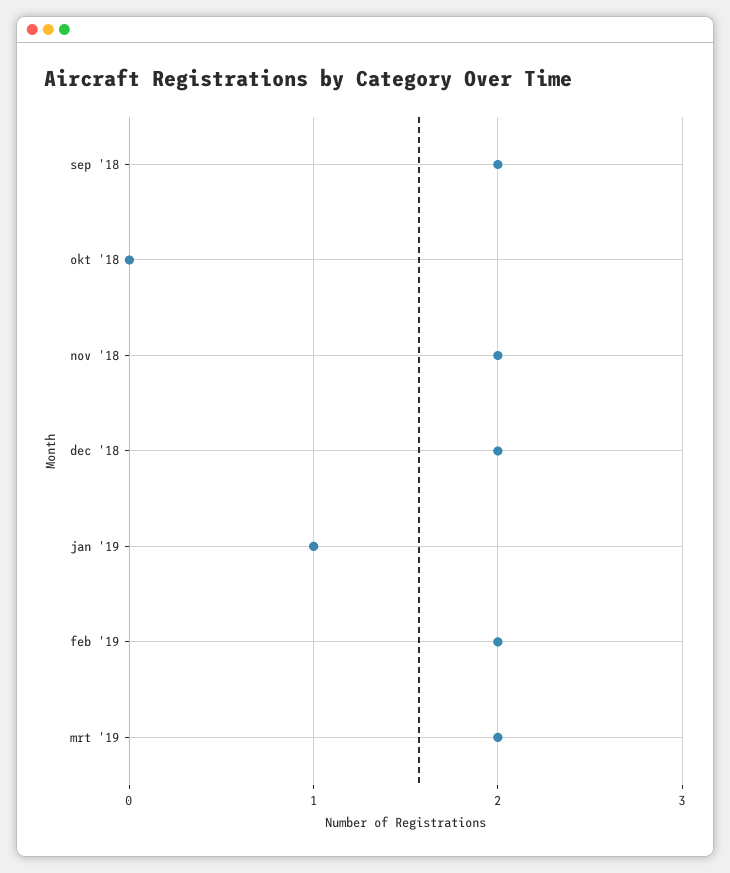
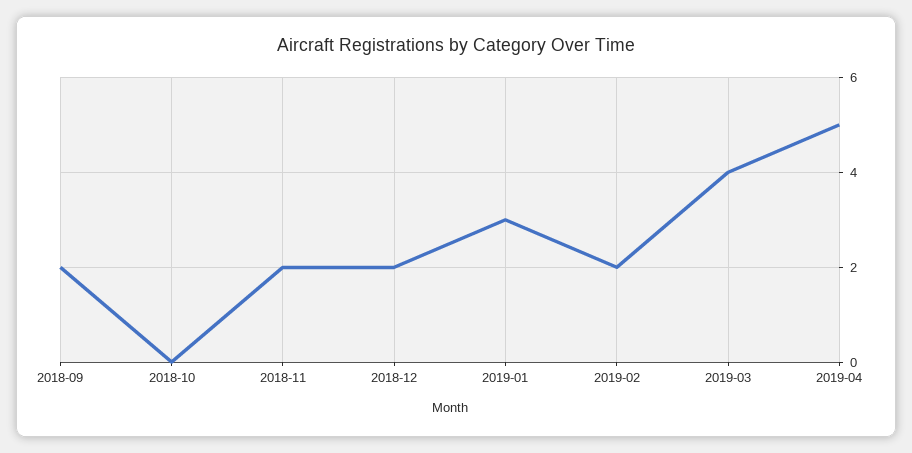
jan '19: 1 -> 3
mrt '19: 2 -> 4
2019-04: none -> 5

